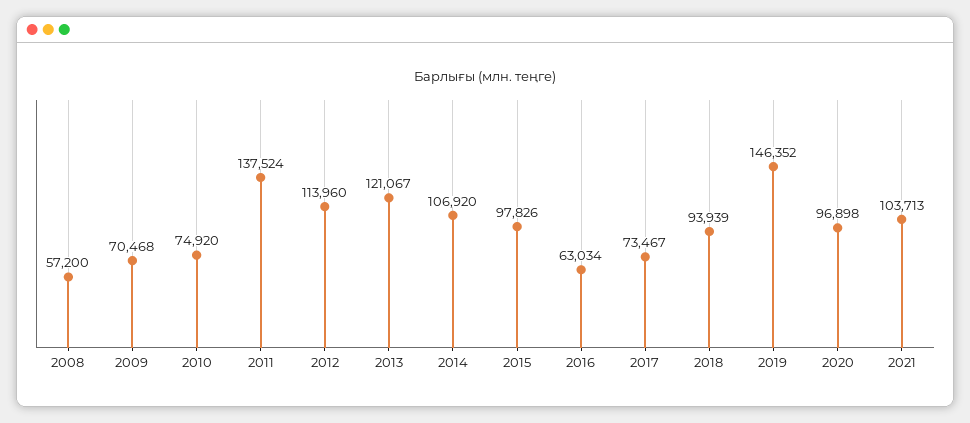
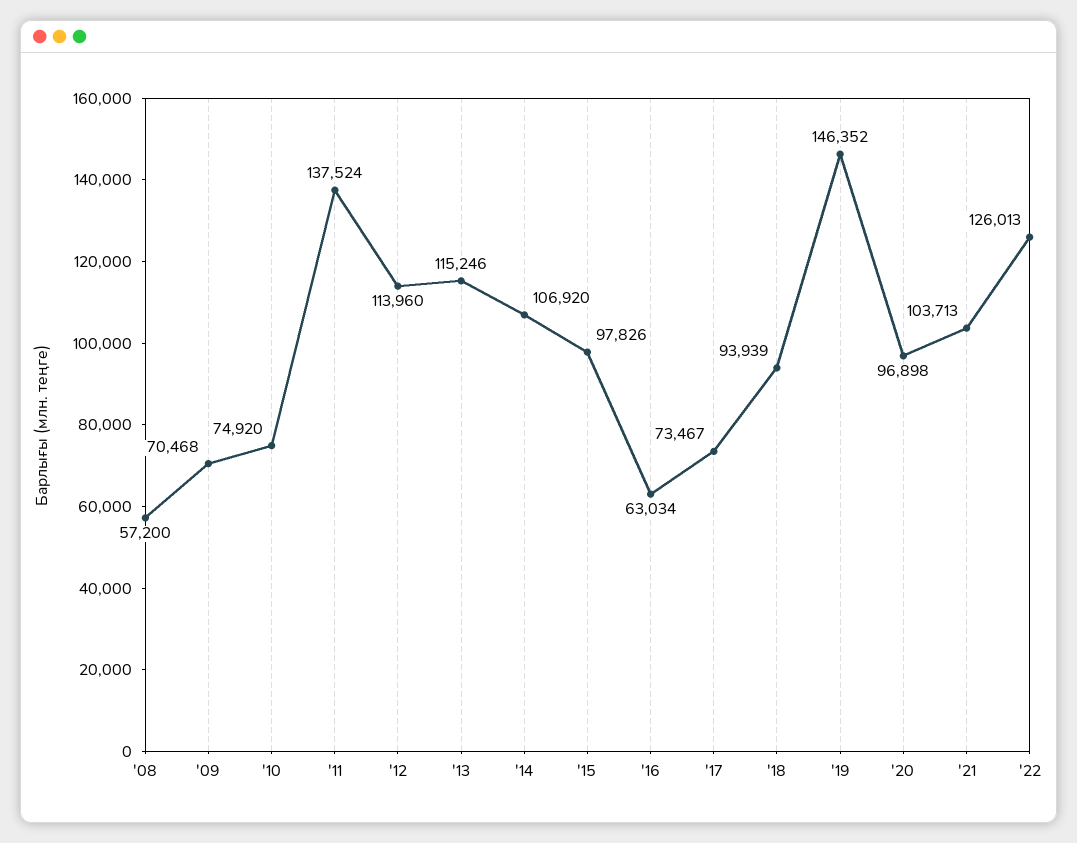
2013: 121067 -> 115246
'22: none -> 126013

